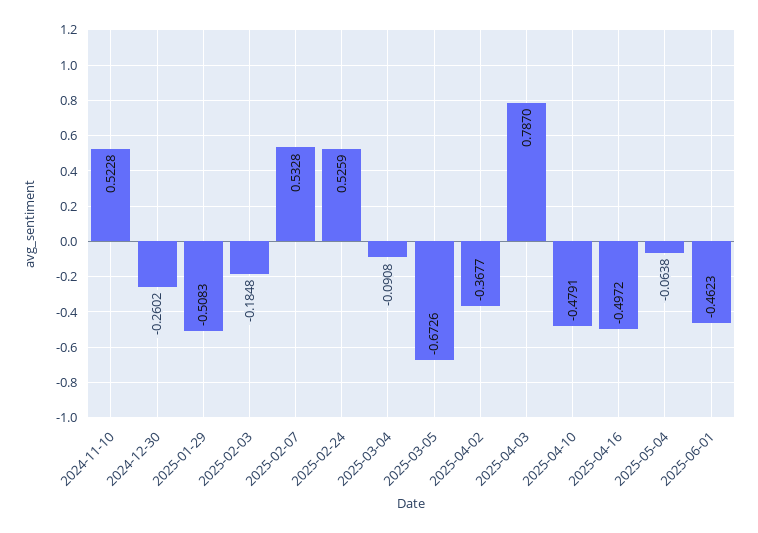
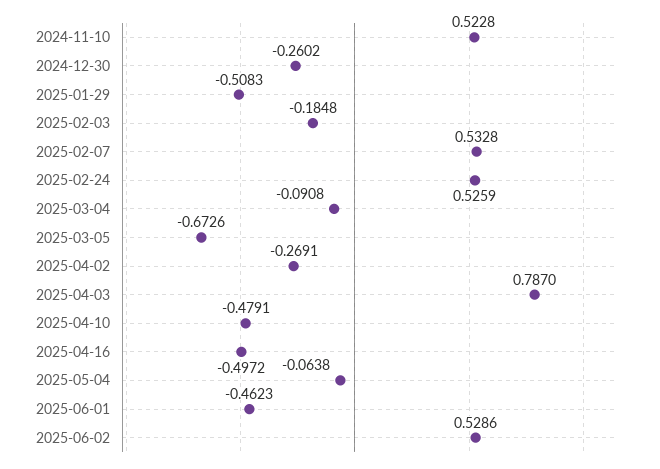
2025-04-02: -0.3677 -> -0.2691
2025-06-02: none -> 0.5286

